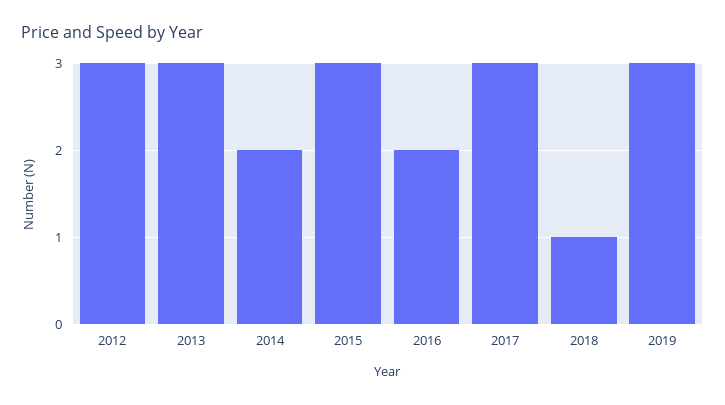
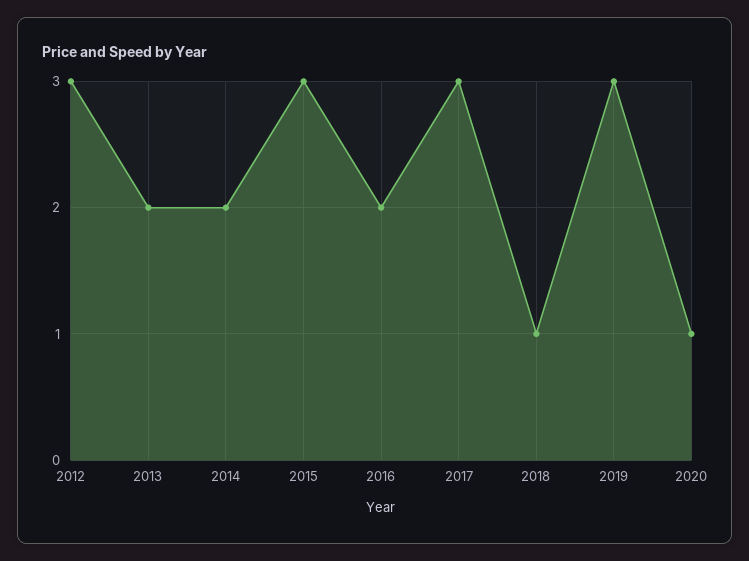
2013: 3 -> 2
2020: none -> 1

